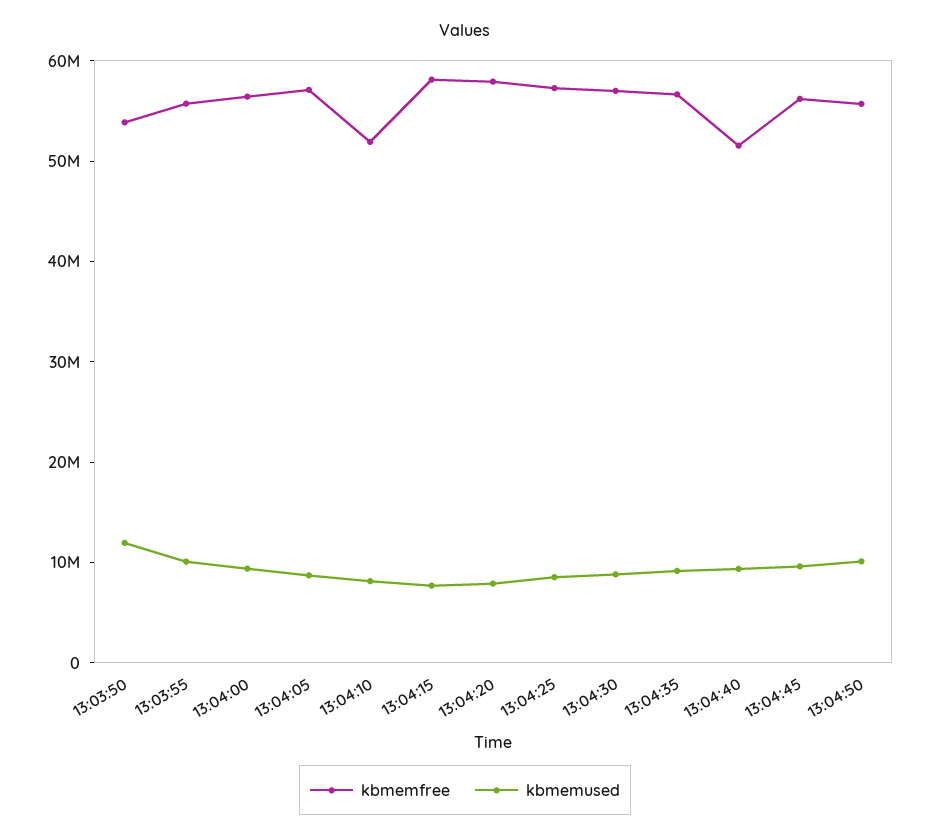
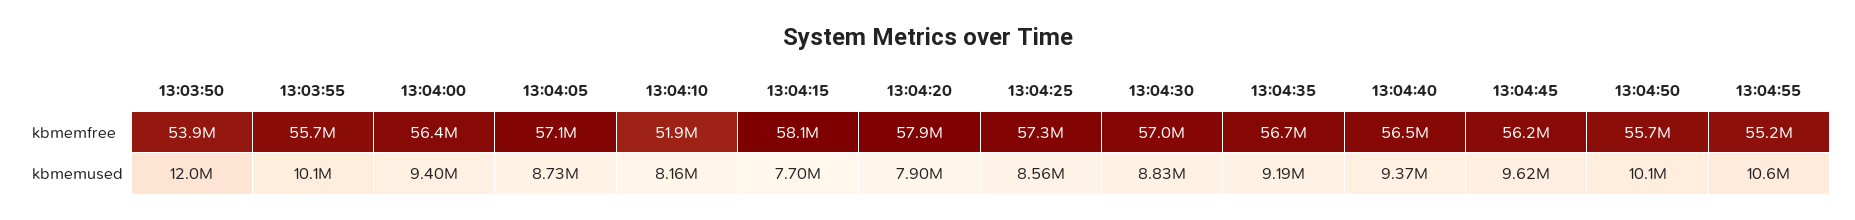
kbmemfree, 13:04:40: 52000000 -> 56500000
kbmemfree, 13:04:55: none -> 55200000
kbmemused, 13:04:55: none -> 10600000

